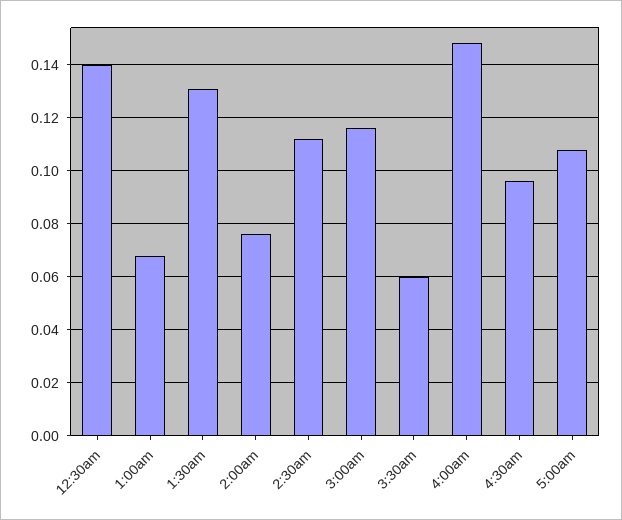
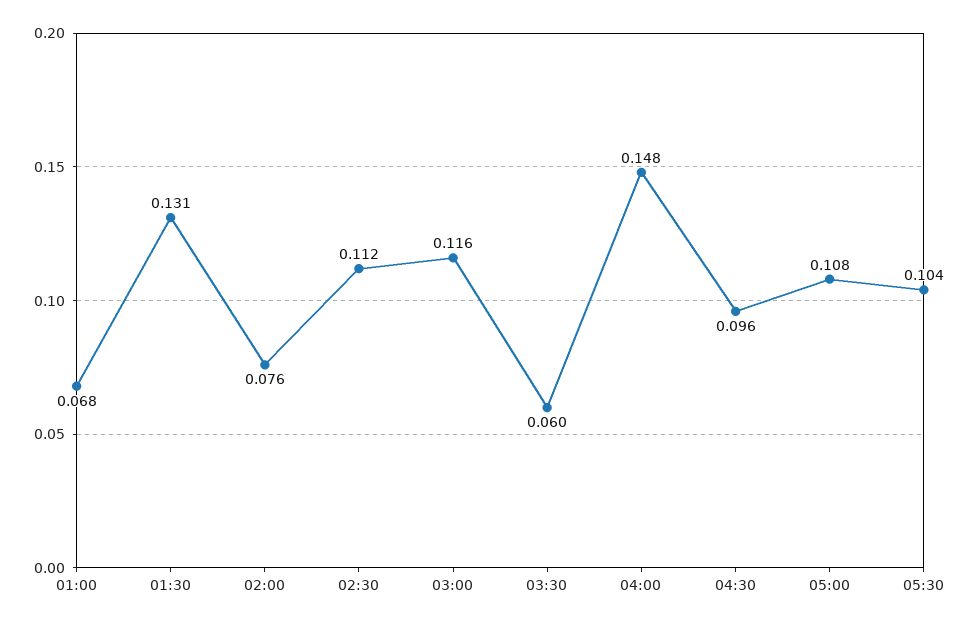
12:30am: 0.14 -> none
05:30: none -> 0.104

